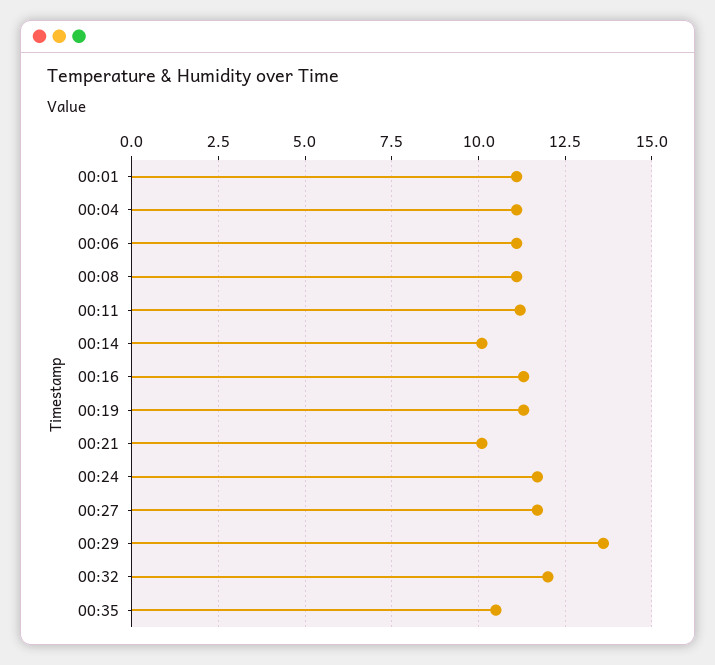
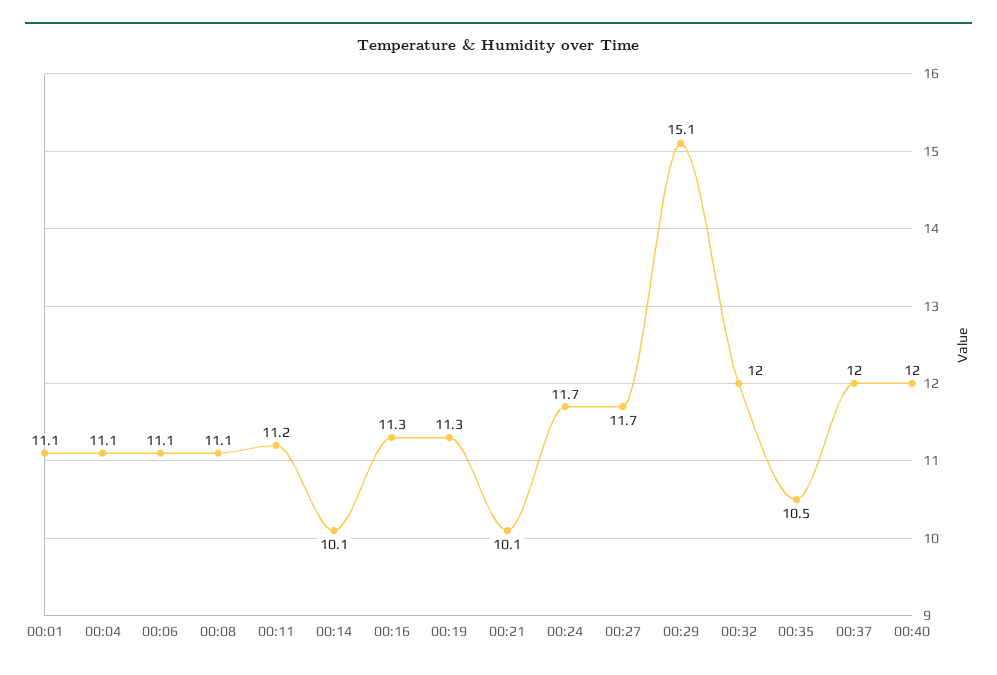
00:29: 13.5 -> 15.1
00:37: none -> 12
00:40: none -> 12

